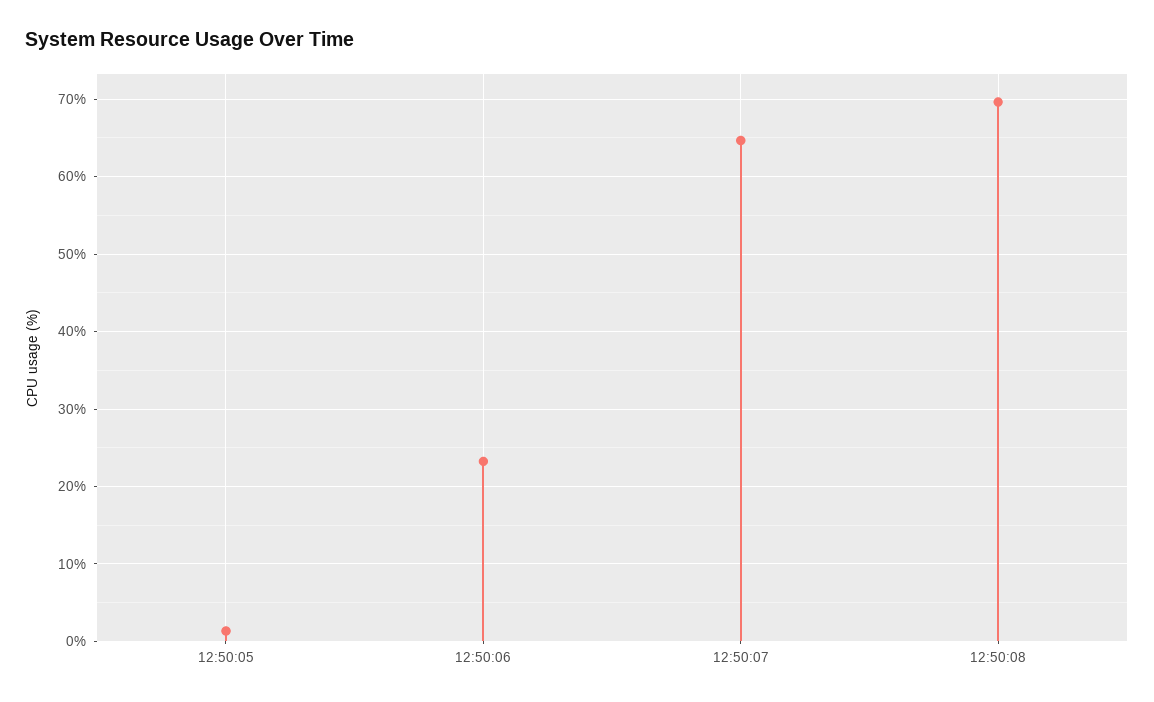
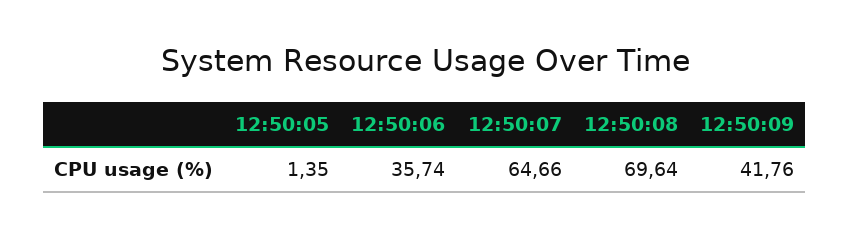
12:50:06: 23 -> 35.74
12:50:09: none -> 41.76

